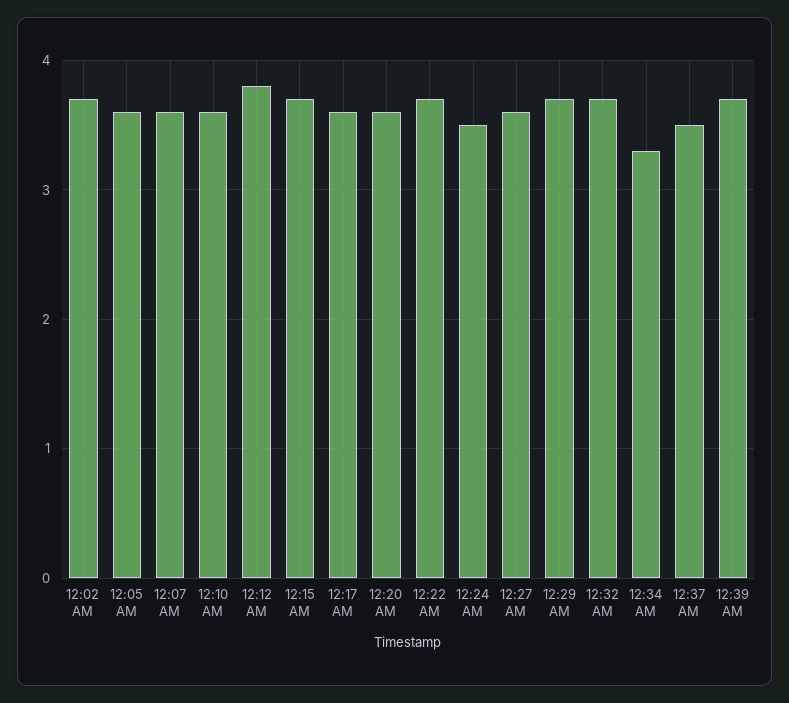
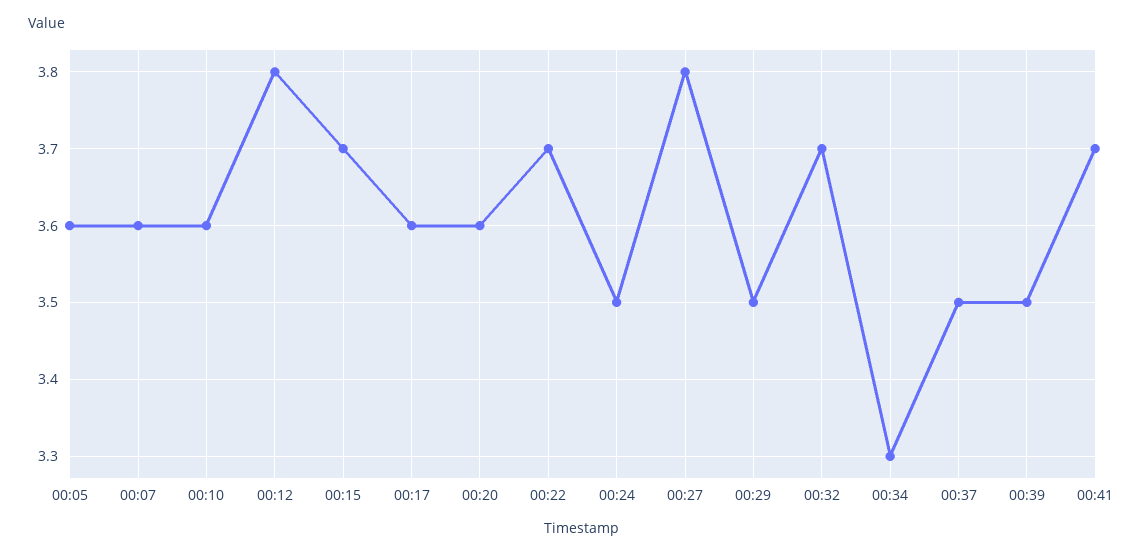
12:02 AM: 3.7 -> none
12:27 AM: 3.6 -> 3.8
12:29 AM: 3.7 -> 3.5
12:39 AM: 3.7 -> 3.5
00:41: none -> 3.7

